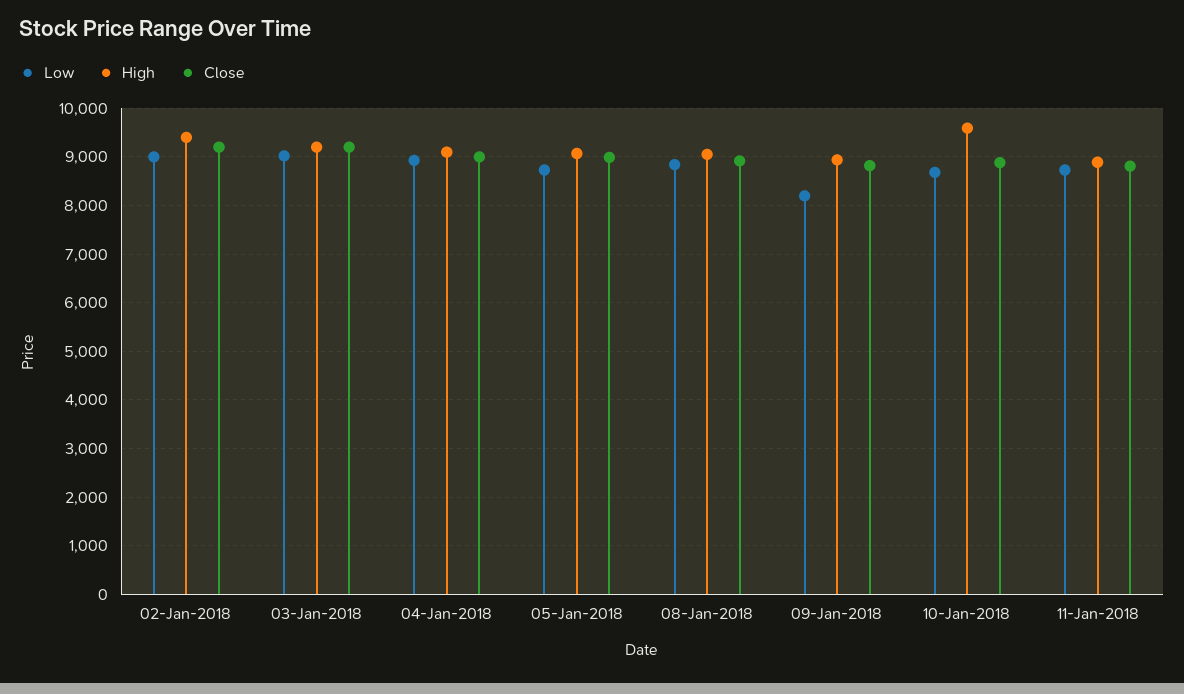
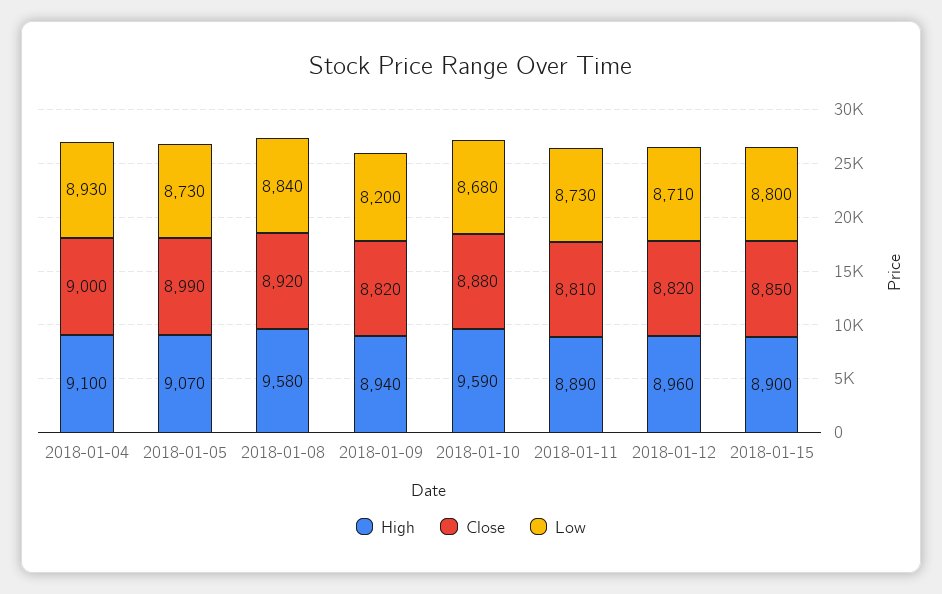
Low, 02-Jan-2018: 9000 -> none
High, 02-Jan-2018: 9400 -> none
Close, 02-Jan-2018: 9200 -> none
Low, 03-Jan-2018: 9000 -> none
High, 03-Jan-2018: 9200 -> none
Close, 03-Jan-2018: 9200 -> none
High, 08-Jan-2018: 9000 -> 9580
High, 2018-01-12: none -> 8960
Close, 2018-01-12: none -> 8820
Low, 2018-01-12: none -> 8710
High, 2018-01-15: none -> 8900
Close, 2018-01-15: none -> 8850
Low, 2018-01-15: none -> 8800

